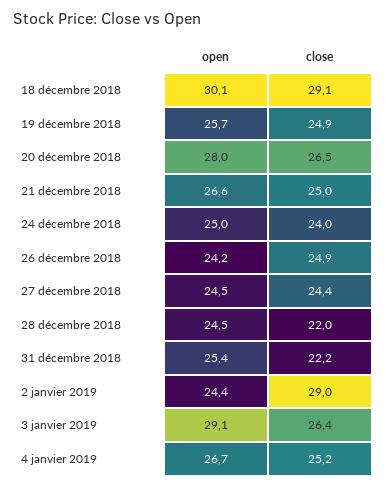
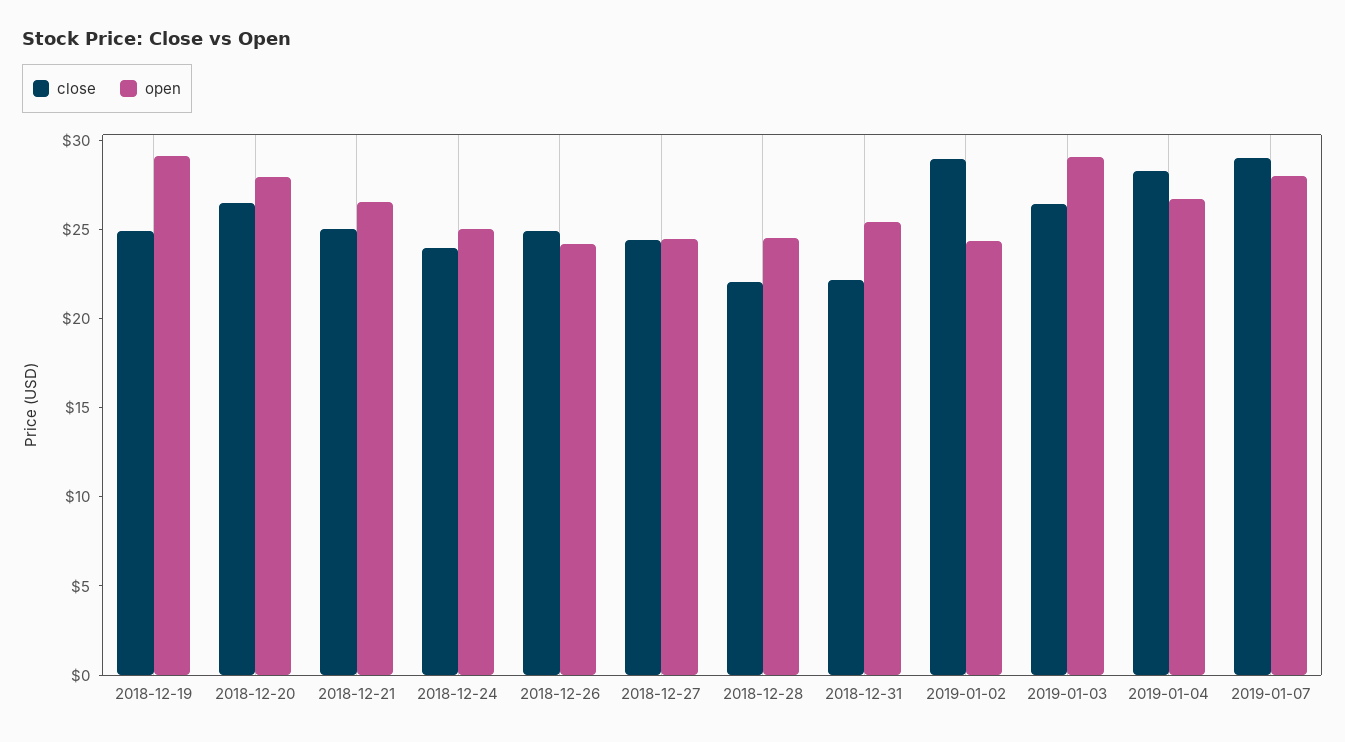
open, 18 décembre 2018: 30.1 -> none
close, 18 décembre 2018: 29.1 -> none
open, 19 décembre 2018: 25.7 -> 29
close, 4 janvier 2019: 25.2 -> 28
close, 2019-01-07: none -> 29
open, 2019-01-07: none -> 28

